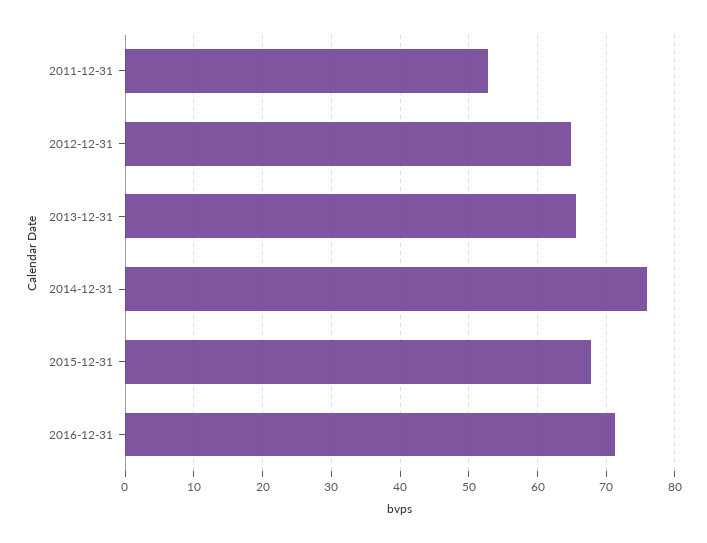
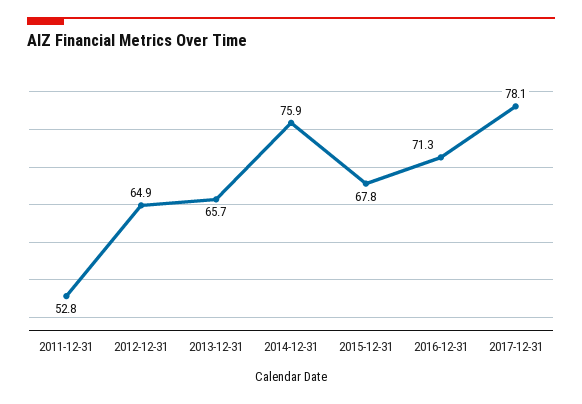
2017-12-31: none -> 78.1

